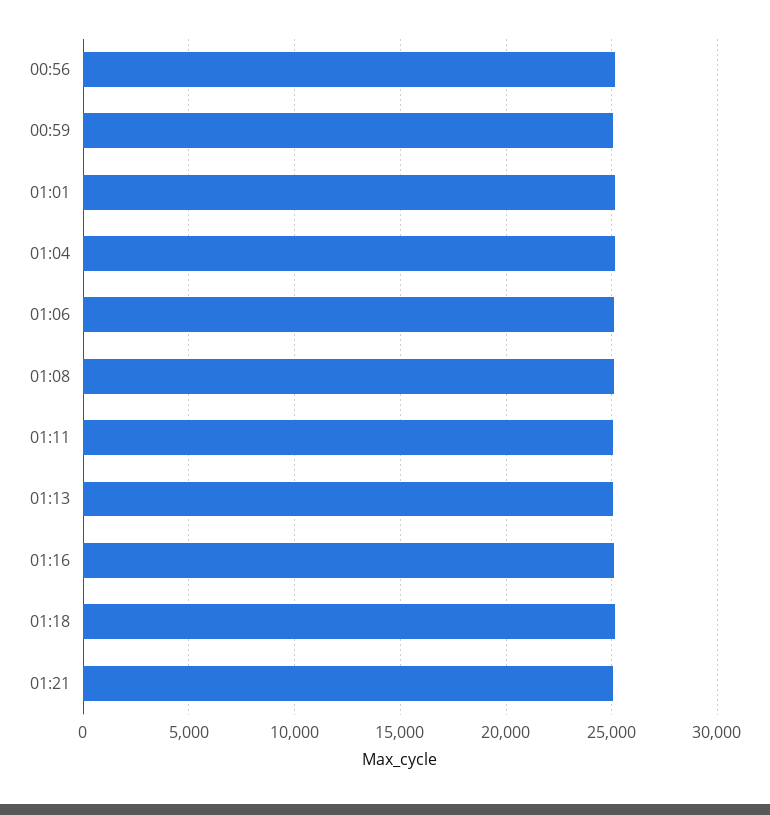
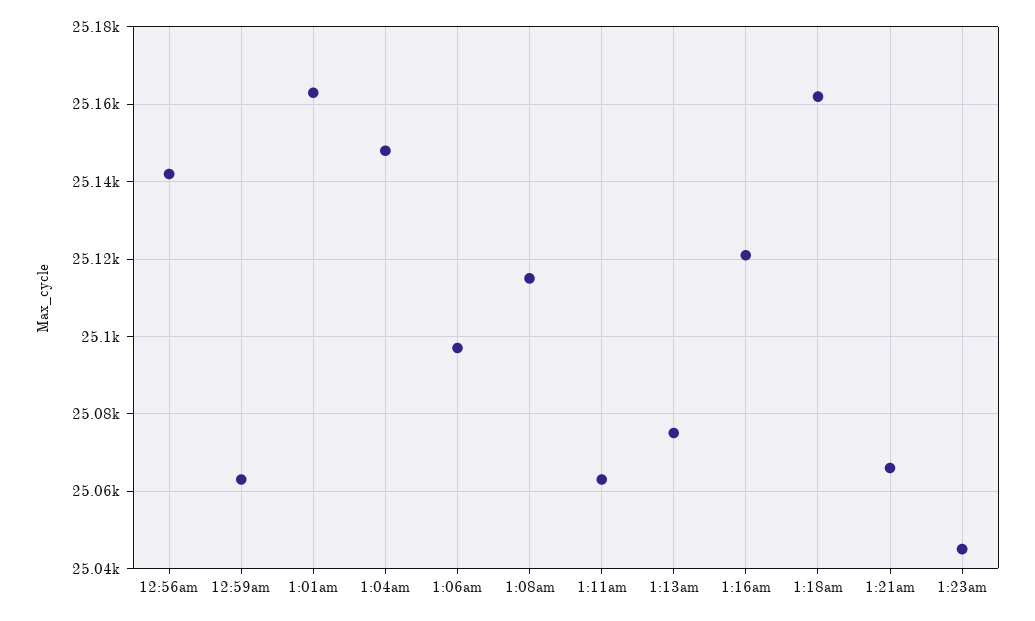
1:23am: none -> 25045

